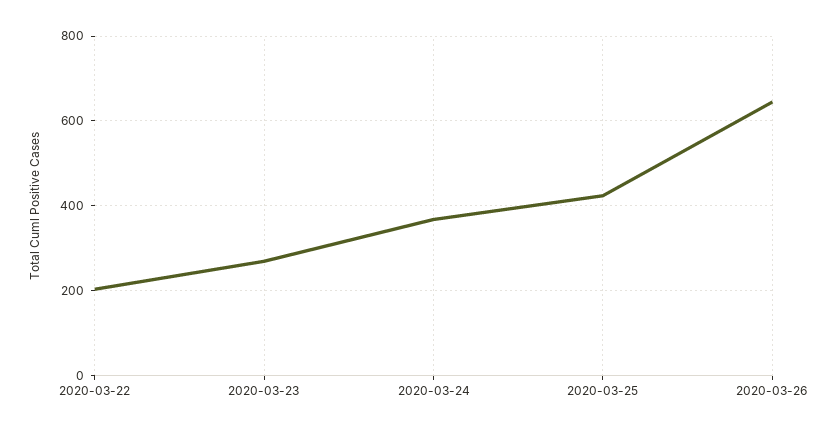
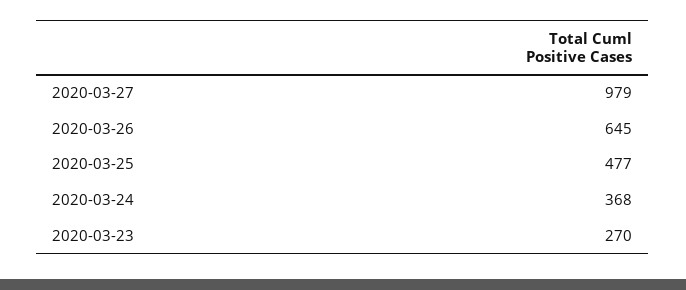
2020-03-22: 200 -> none
2020-03-25: 420 -> 477
2020-03-27: none -> 979

